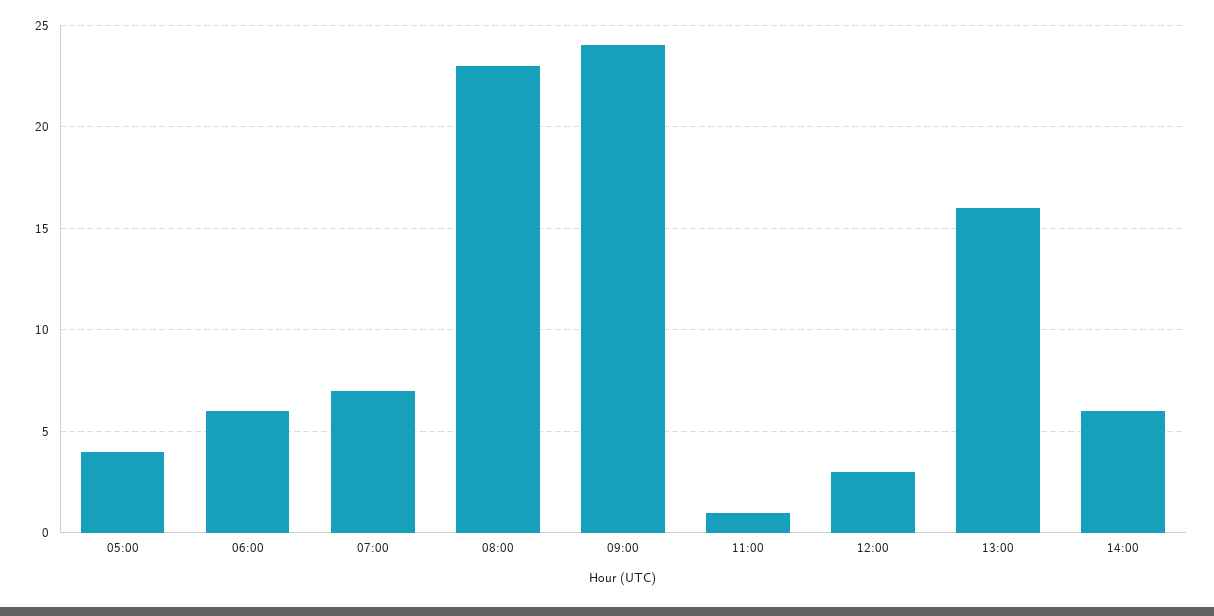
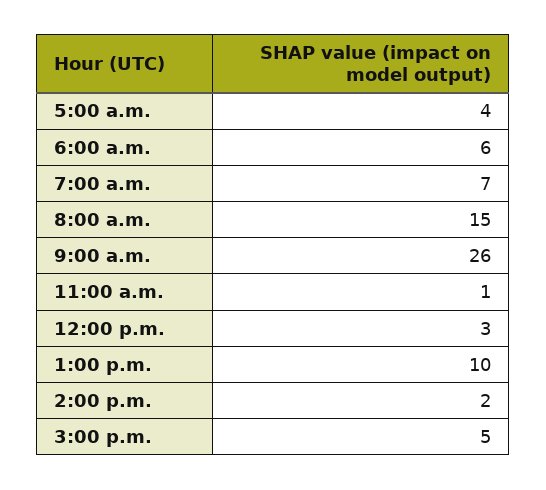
08:00: 23 -> 15
09:00: 24 -> 26
13:00: 16 -> 10
14:00: 6 -> 2
3:00 p.m.: none -> 5

